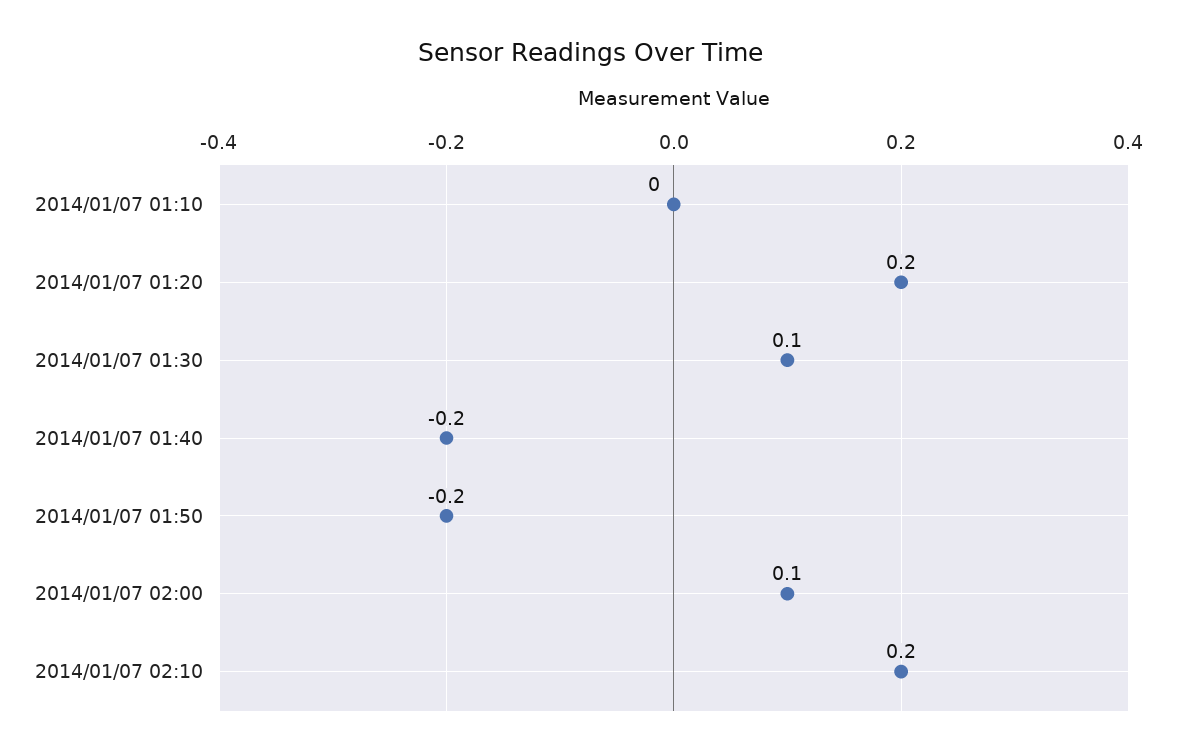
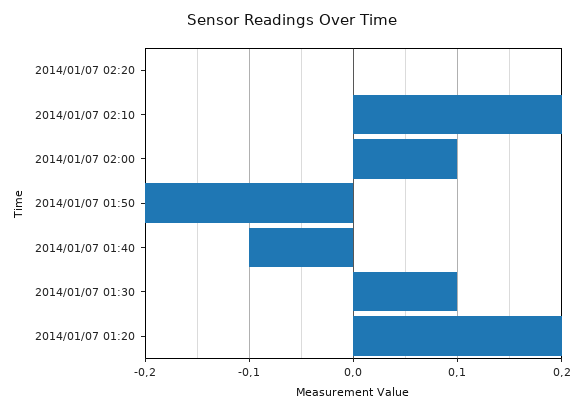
2014/01/07 01:10: 0 -> none
2014/01/07 01:40: -0.2 -> -0.1
2014/01/07 02:20: none -> 0

